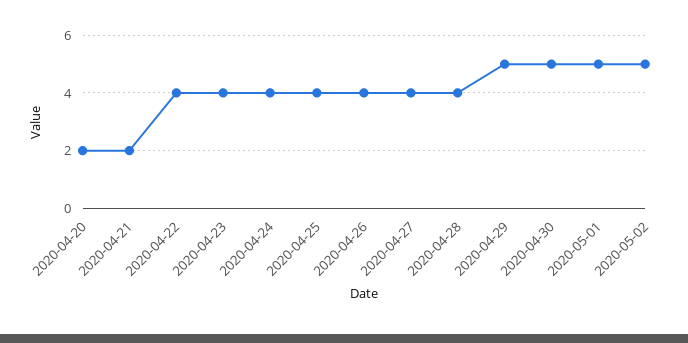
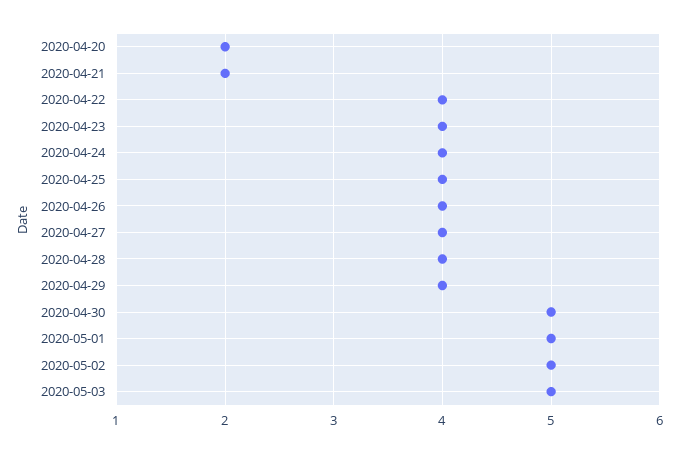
2020-04-29: 5 -> 4
2020-05-03: none -> 5

